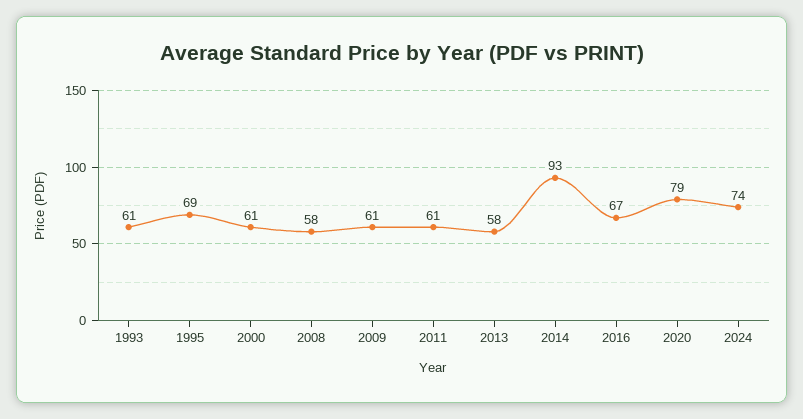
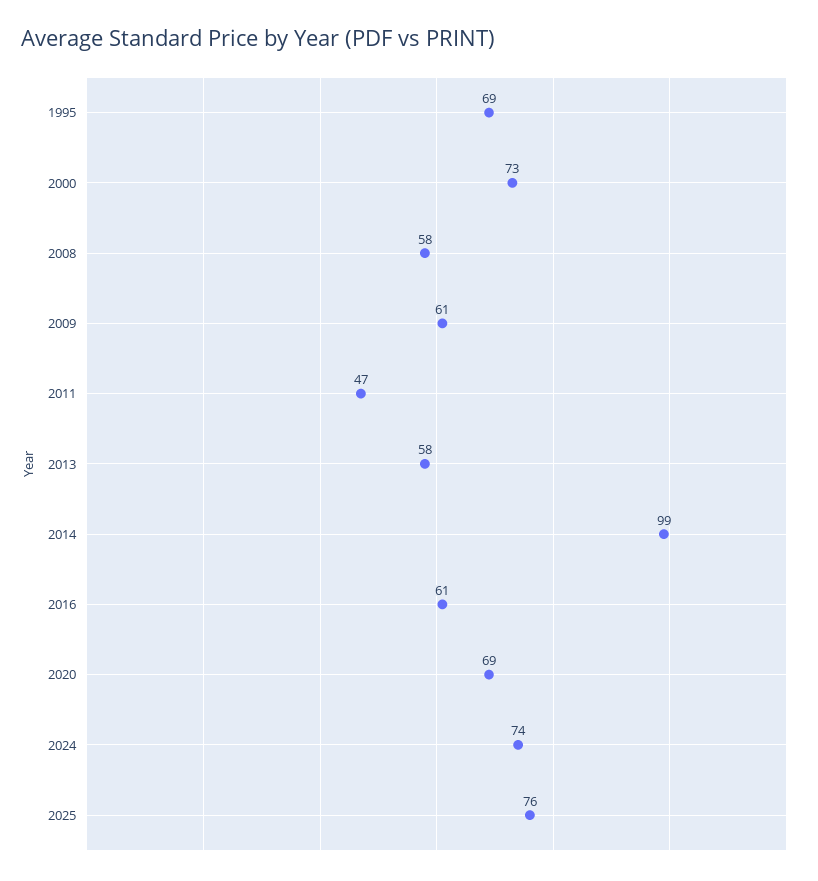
1993: 61 -> none
2000: 61 -> 73
2011: 61 -> 47
2014: 93 -> 99
2016: 67 -> 61
2020: 79 -> 69
2025: none -> 76

